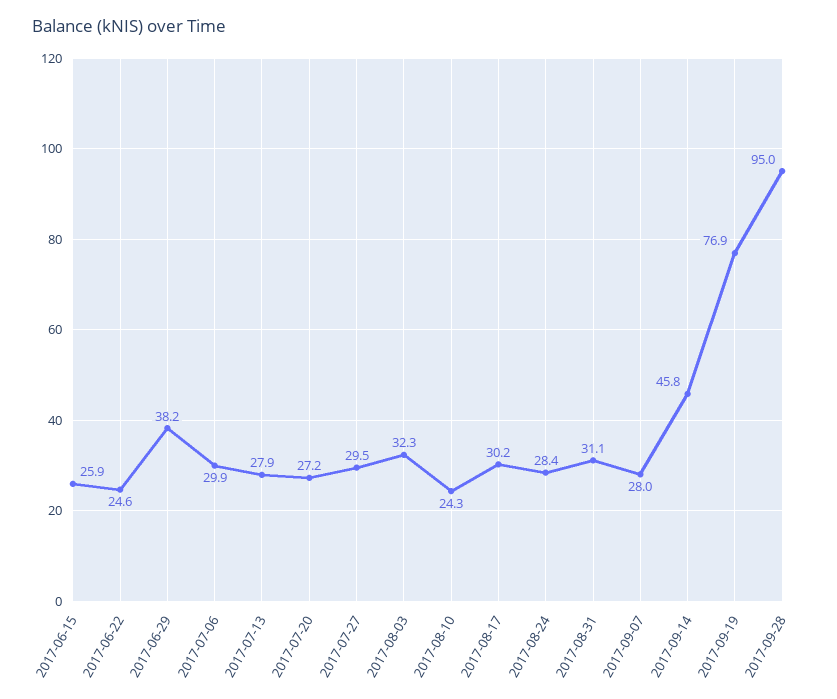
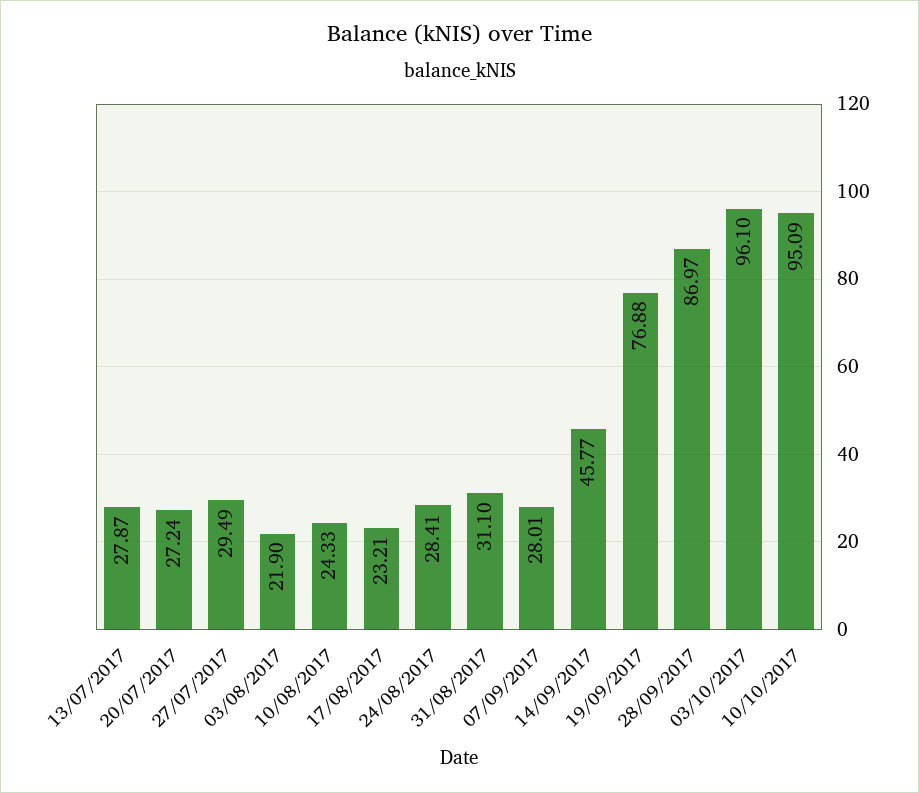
2017-06-15: 25.9 -> none
2017-06-22: 24.6 -> none
2017-06-29: 38.2 -> none
2017-07-06: 29.9 -> none
2017-08-03: 32.3 -> 21.9
2017-08-17: 30.2 -> 23.21
2017-09-28: 95 -> 86.97
03/10/2017: none -> 96.1
10/10/2017: none -> 95.09

